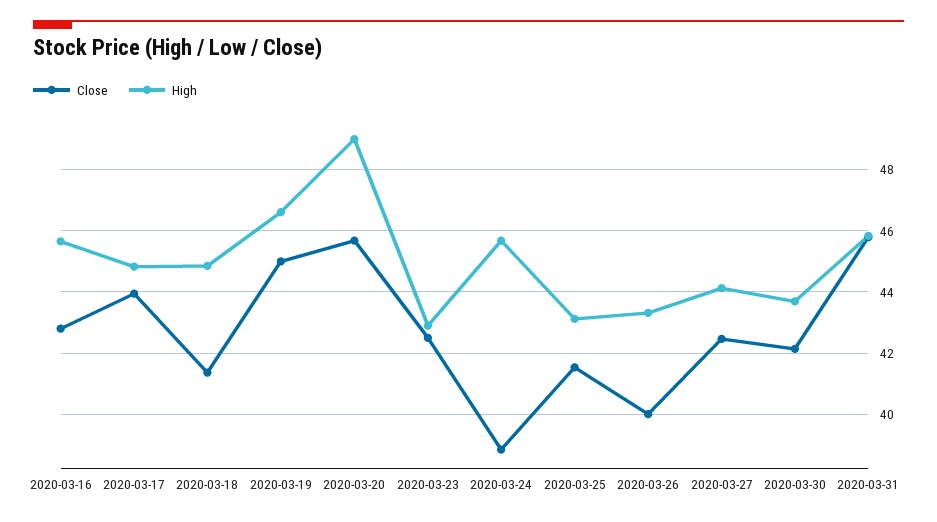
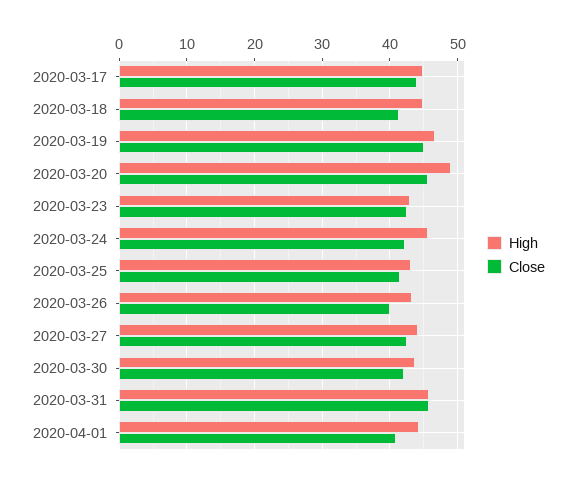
Close, 2020-03-16: 42.8 -> none
High, 2020-03-16: 45.6 -> none
Close, 2020-03-24: 38.8 -> 42
High, 2020-04-01: none -> 44
Close, 2020-04-01: none -> 41

